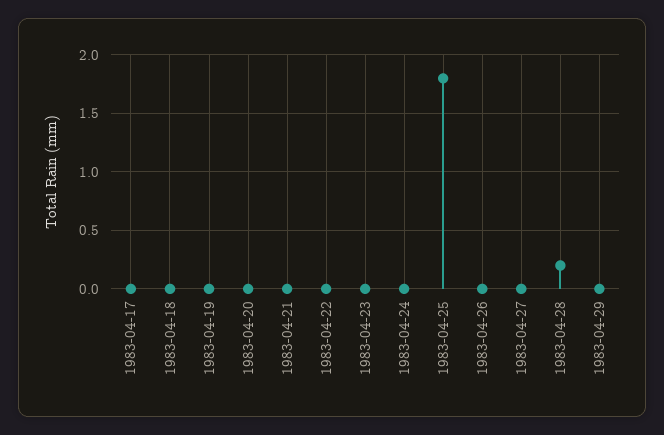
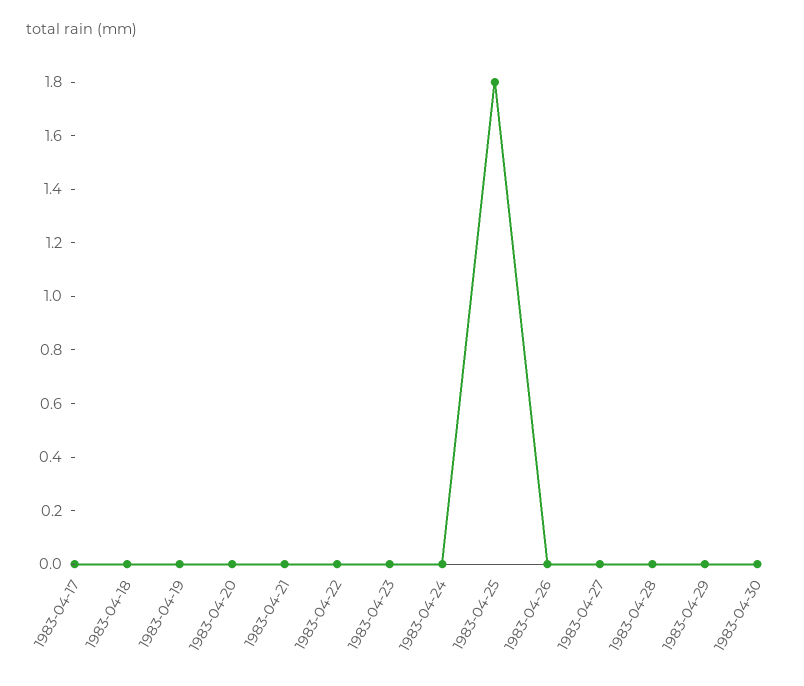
1983-04-28: 0.2 -> 0
1983-04-30: none -> 0

